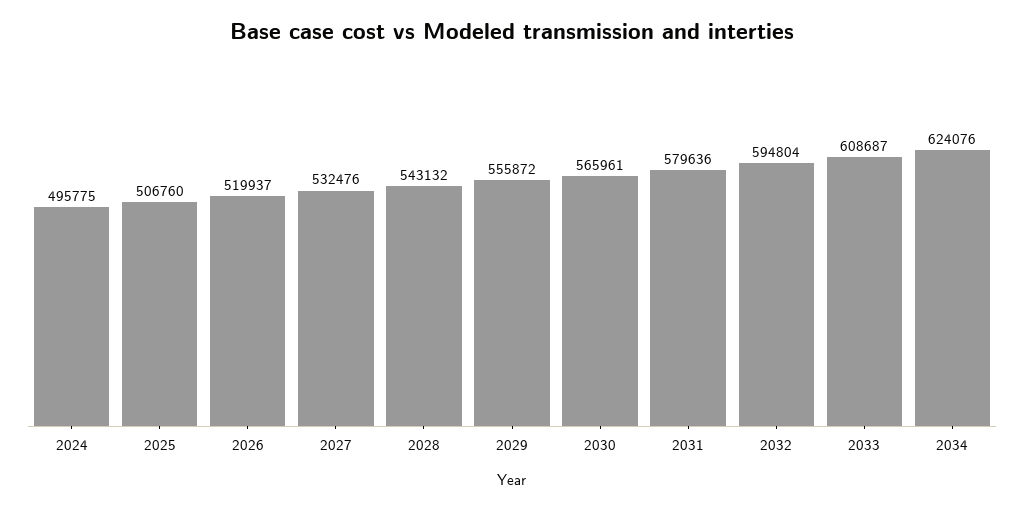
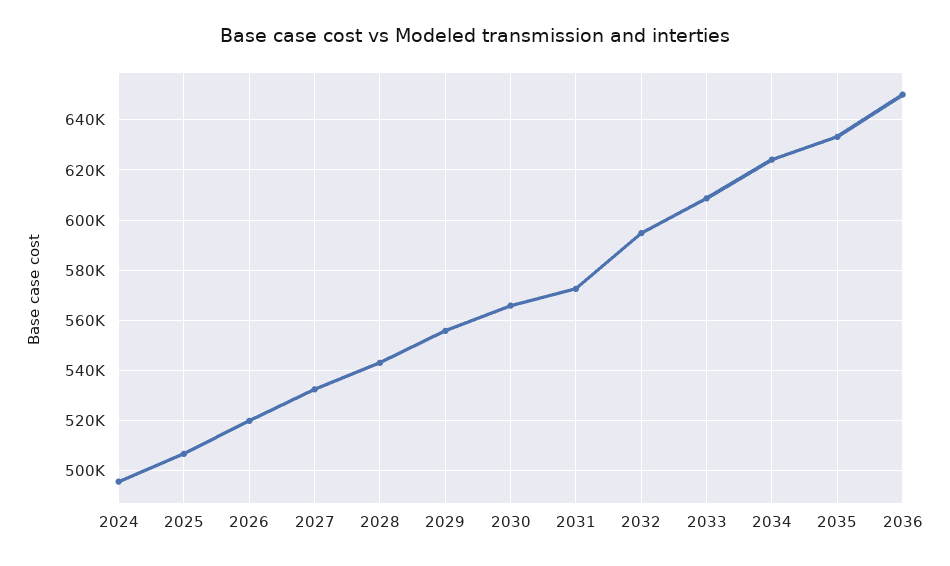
2031: 579636 -> 572500
2035: none -> 632500
2036: none -> 650000

